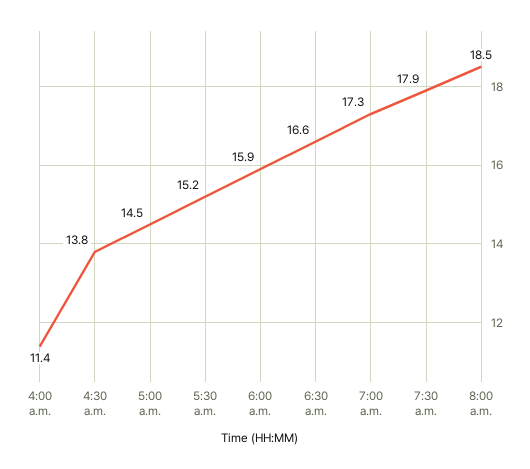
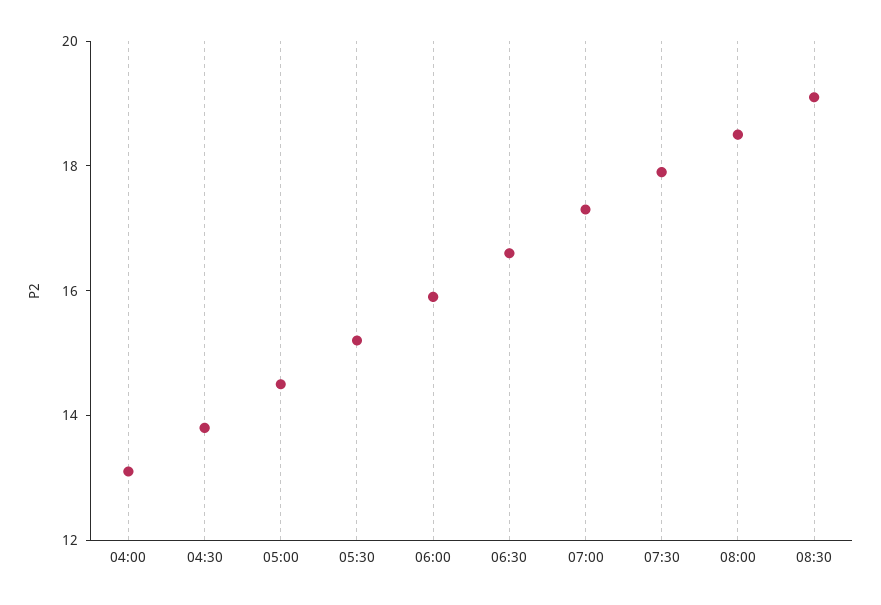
4:00 a.m.: 11.4 -> 13
08:30: none -> 19

